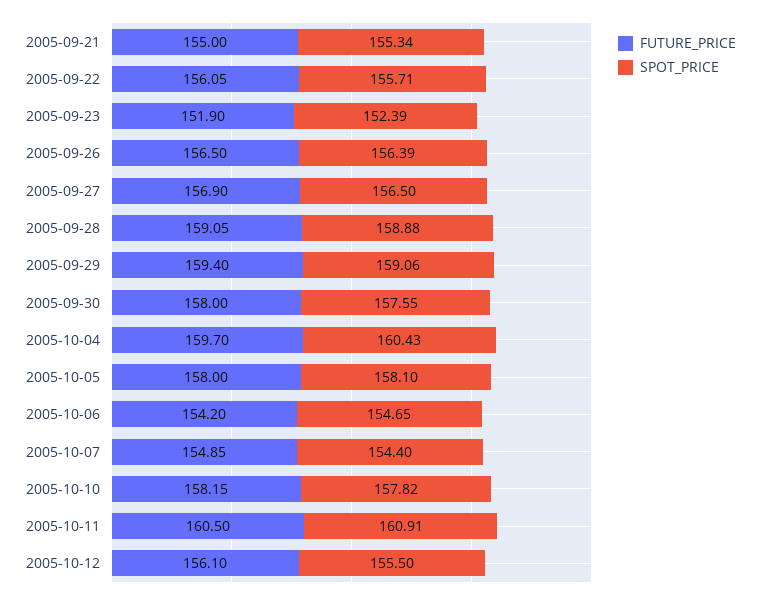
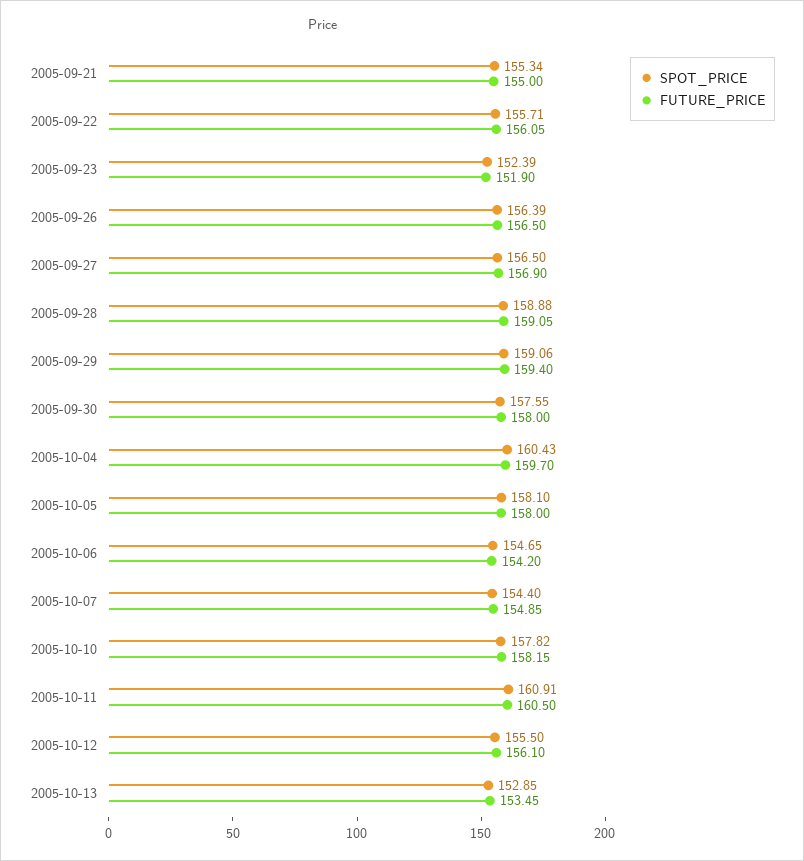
SPOT_PRICE, 2005-10-13: none -> 152.85
FUTURE_PRICE, 2005-10-13: none -> 153.45

